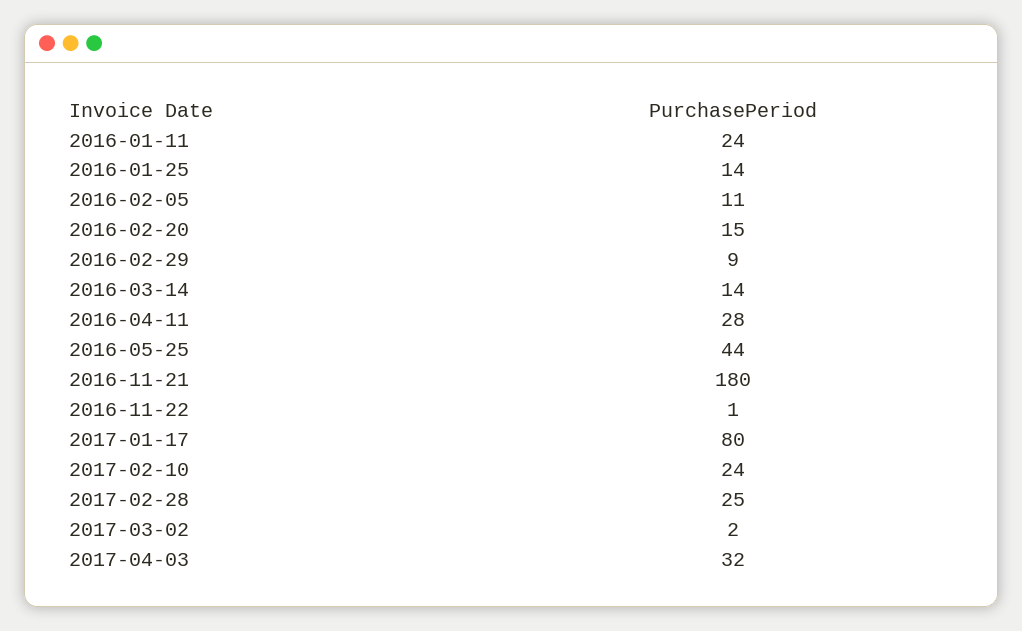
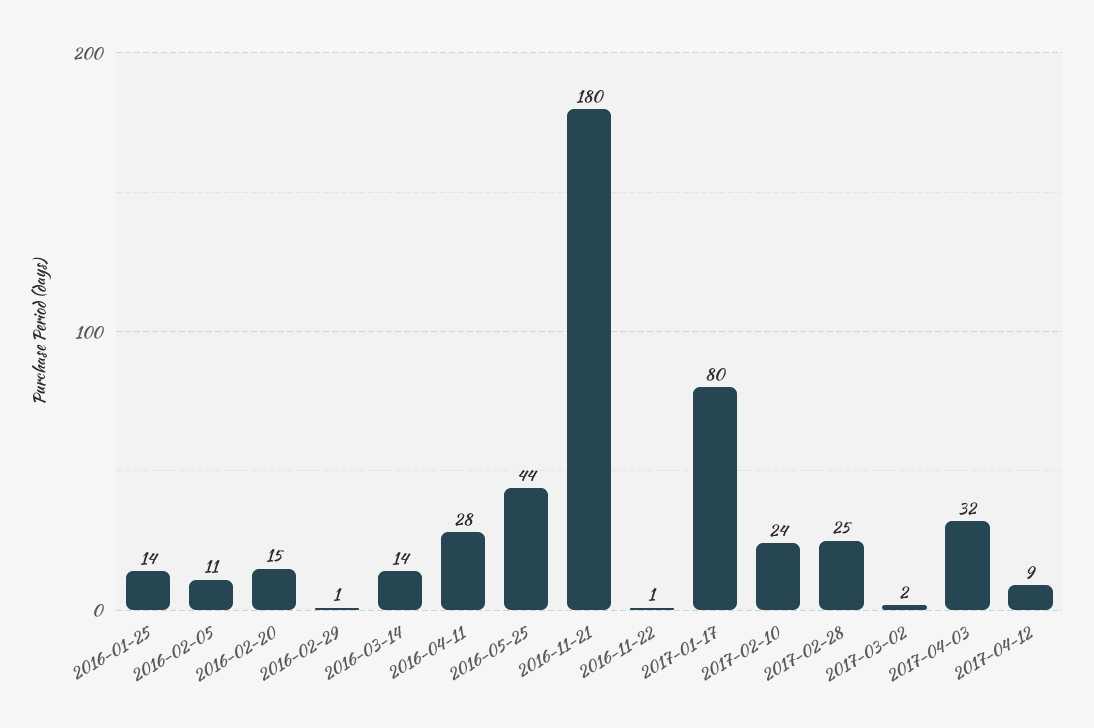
2016-01-11: 24 -> none
2016-02-29: 9 -> 1
2017-04-12: none -> 9

